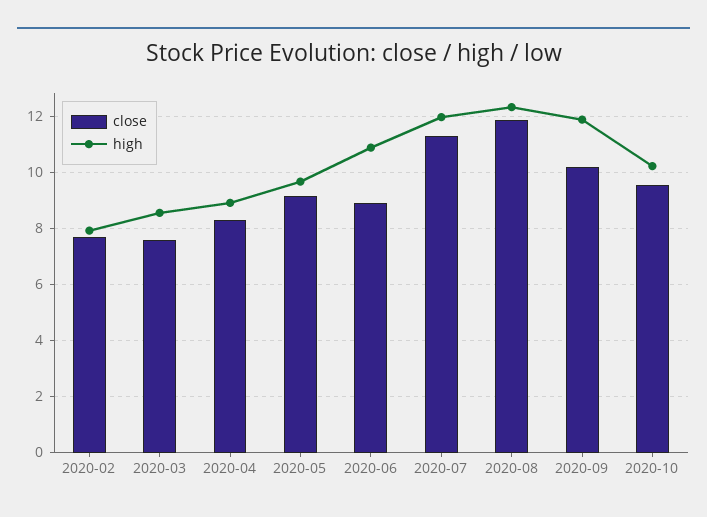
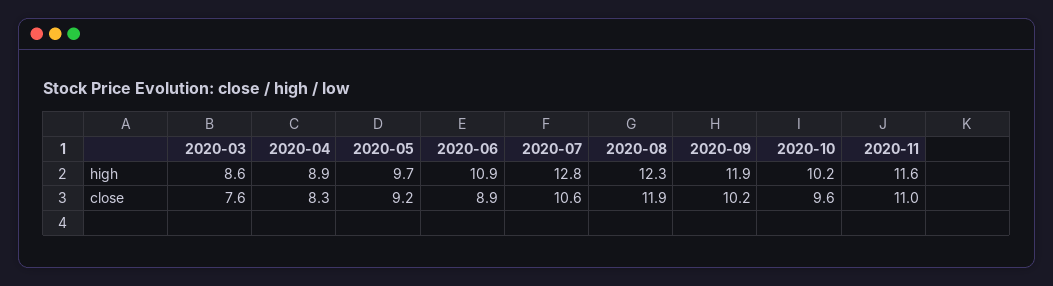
close, 2020-02: 7.75 -> none
high, 2020-02: 8 -> none
close, 2020-07: 11.25 -> 10.6
high, 2020-07: 12 -> 12.8
high, 2020-11: none -> 11.6
close, 2020-11: none -> 11

